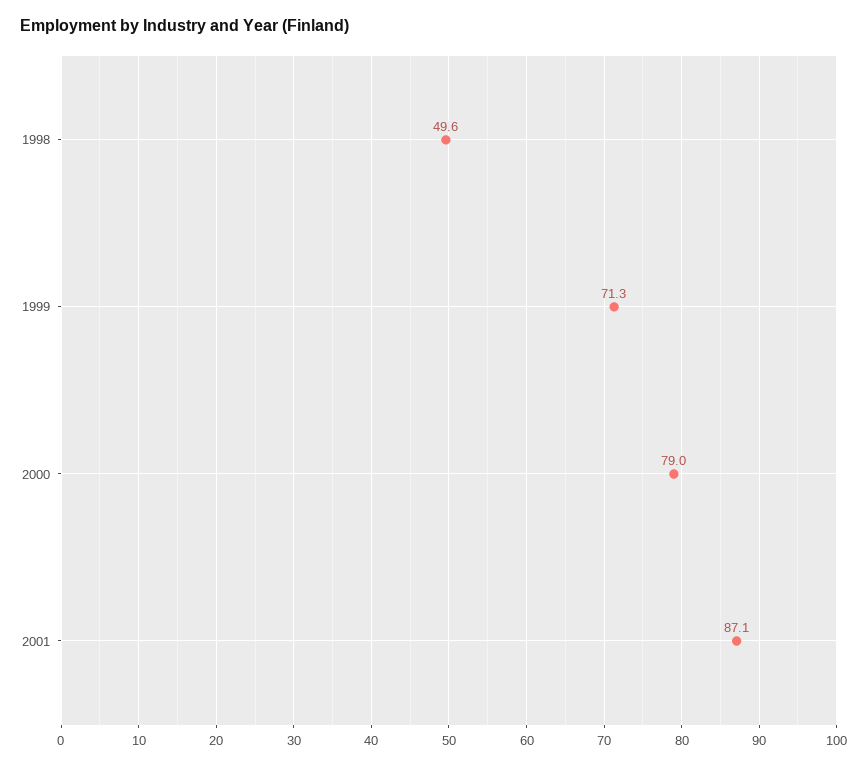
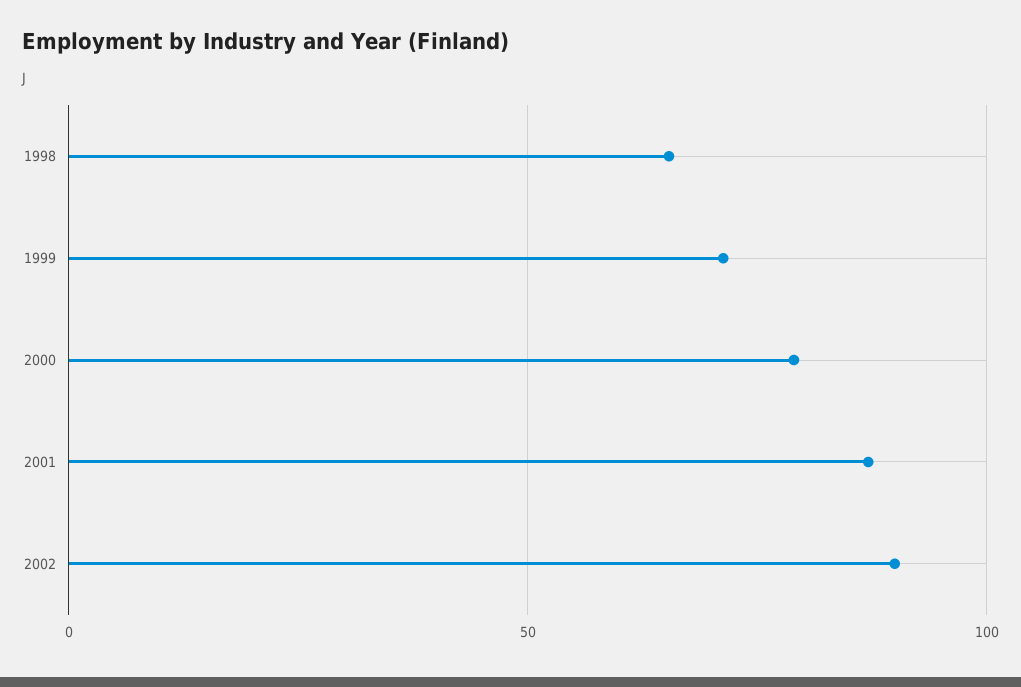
1998: 49.6 -> 65
2002: none -> 90

